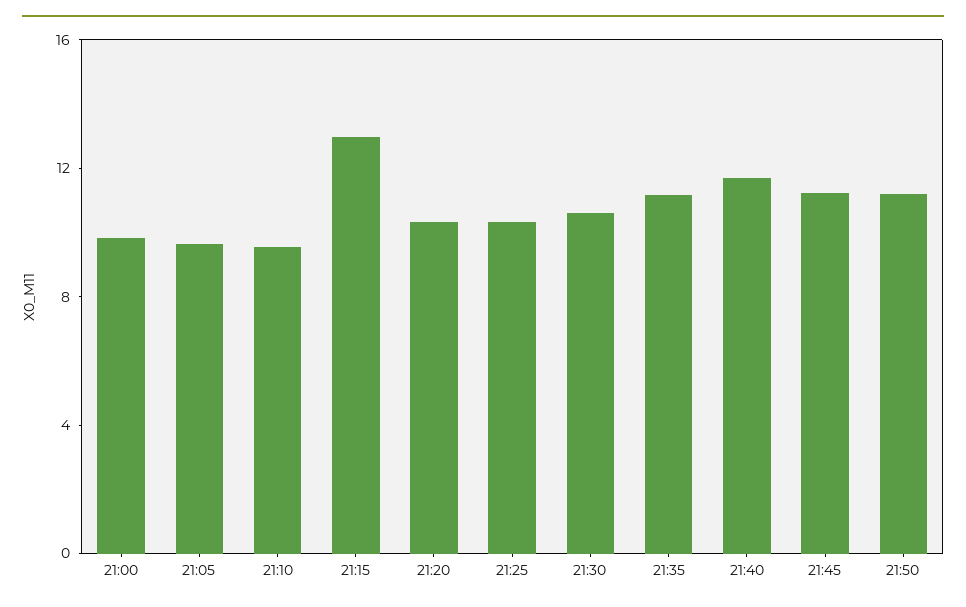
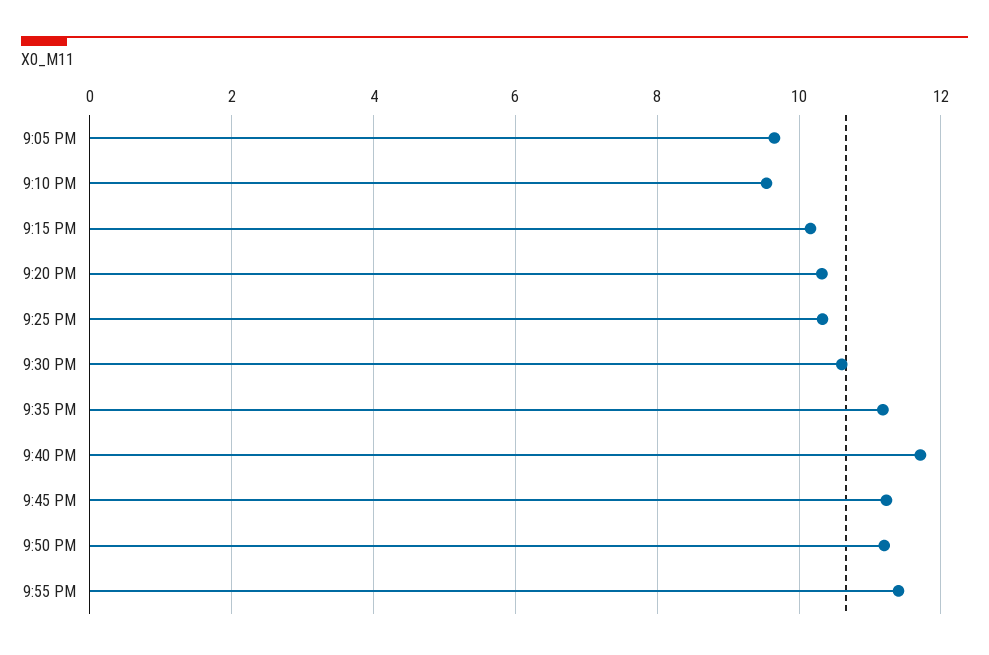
21:00: 10 -> none
21:15: 13 -> 10.2
9:55 PM: none -> 11.4

